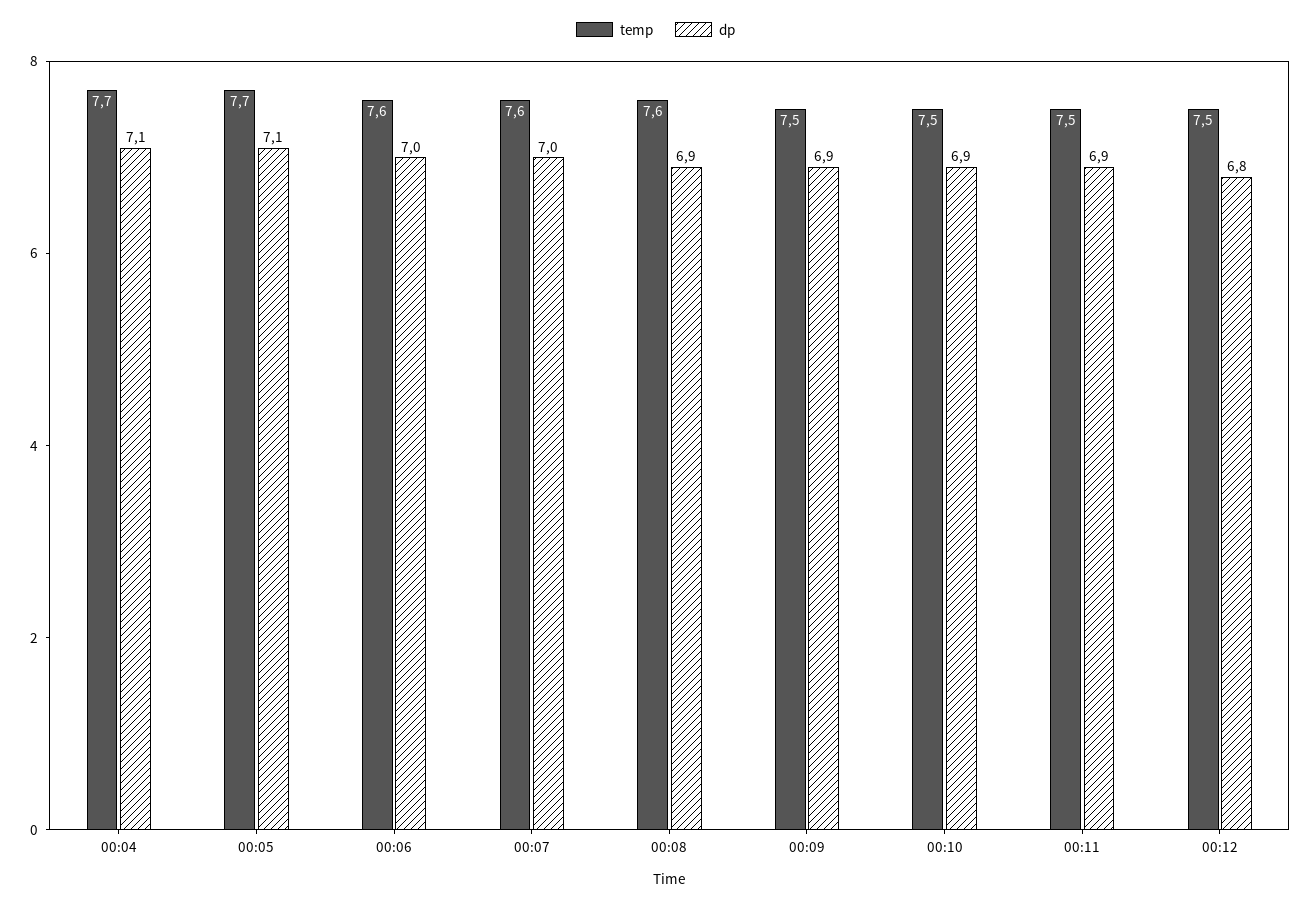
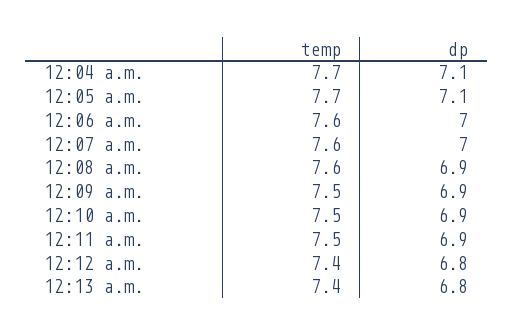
temp, 00:12: 7.5 -> 7.4
temp, 12:13 a.m.: none -> 7.4
dp, 12:13 a.m.: none -> 6.8

